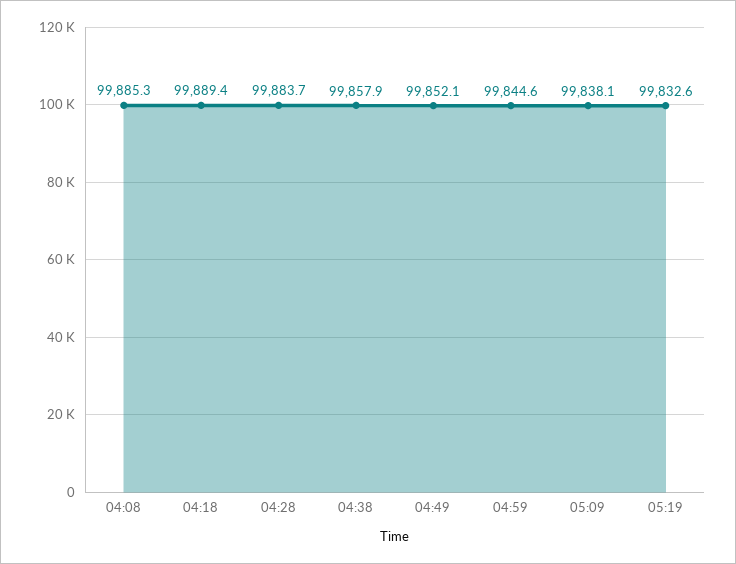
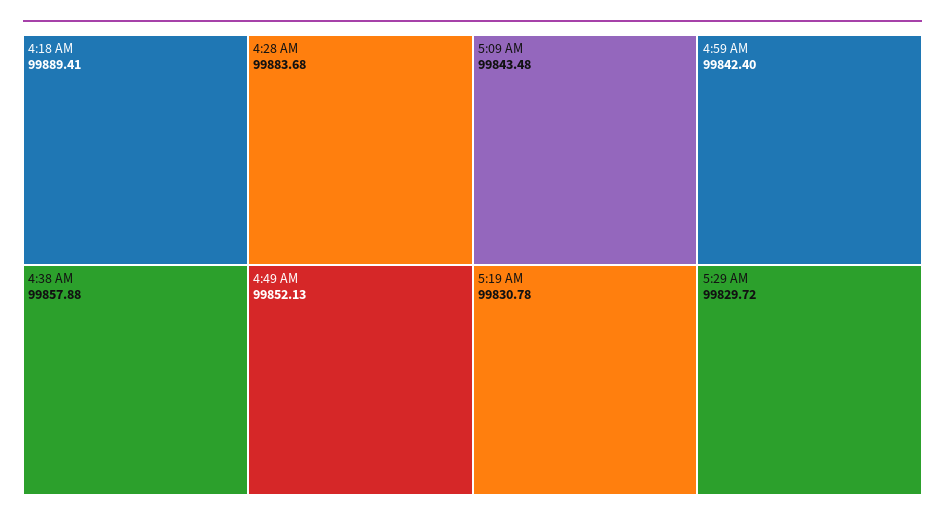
04:08: 99885.3 -> none
04:59: 99844.6 -> 99842.4
05:09: 99838.1 -> 99843.48
05:19: 99832.6 -> 99830.78
5:29 AM: none -> 99829.72

